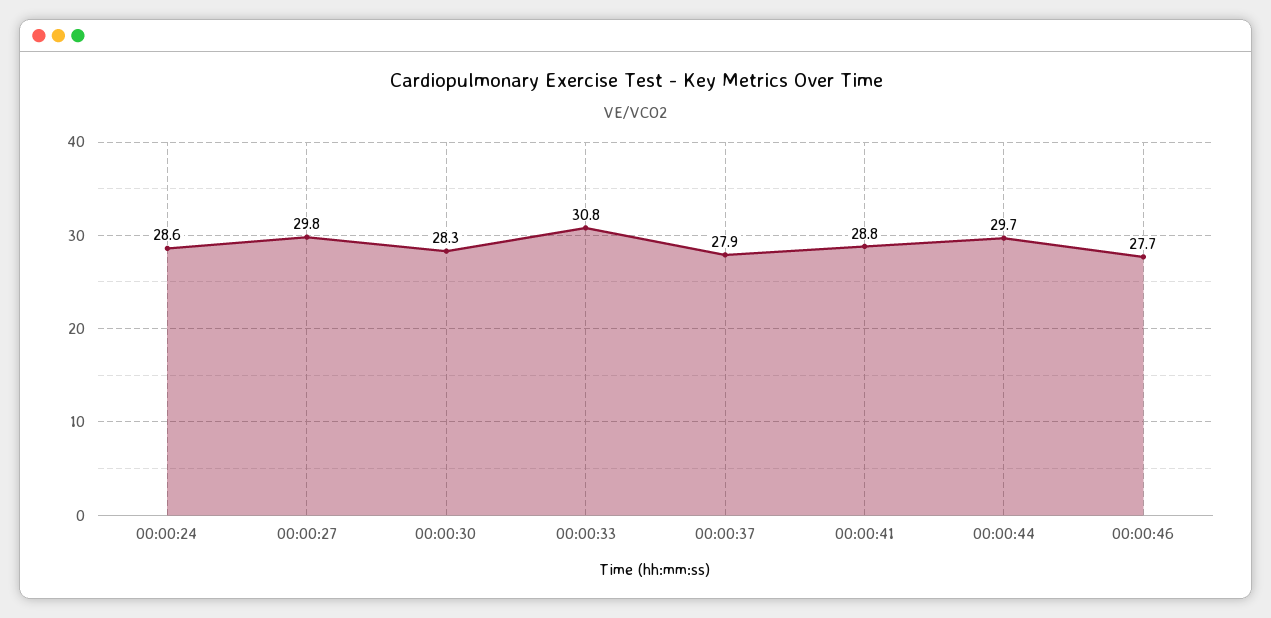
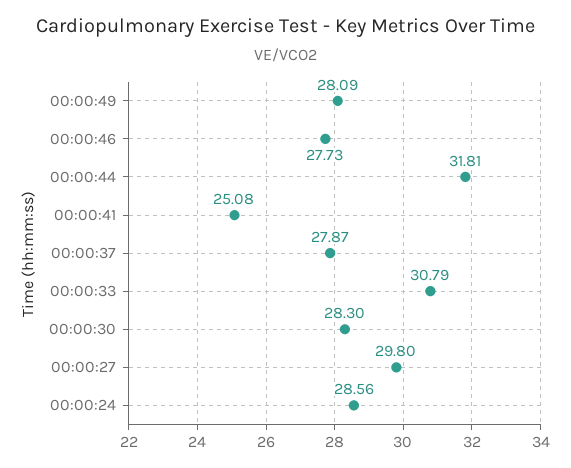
00:00:41: 28.8 -> 25.08
00:00:44: 29.7 -> 31.81
00:00:49: none -> 28.09

